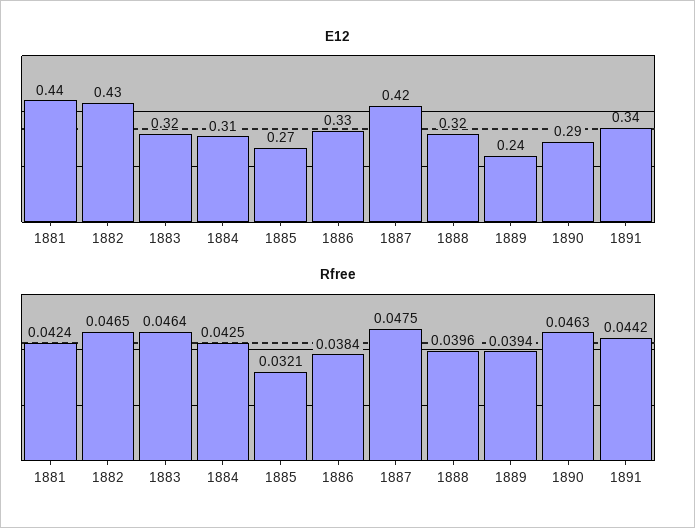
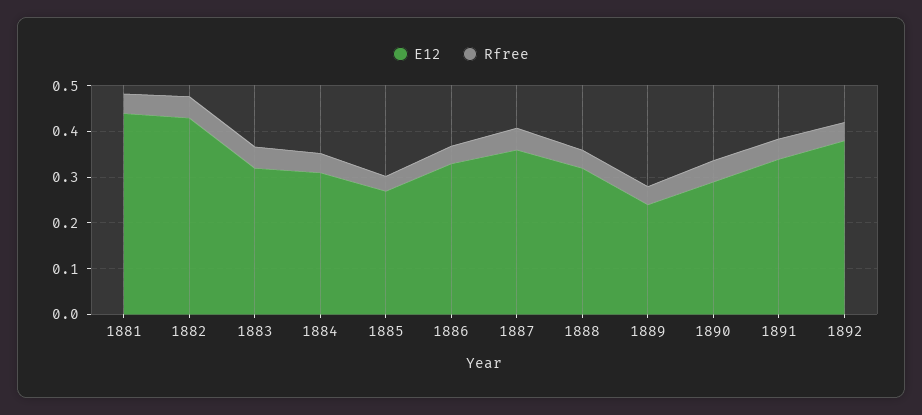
E12, 1887: 0.42 -> 0.36
E12, 1892: none -> 0.38
Rfree, 1892: none -> 0.04

